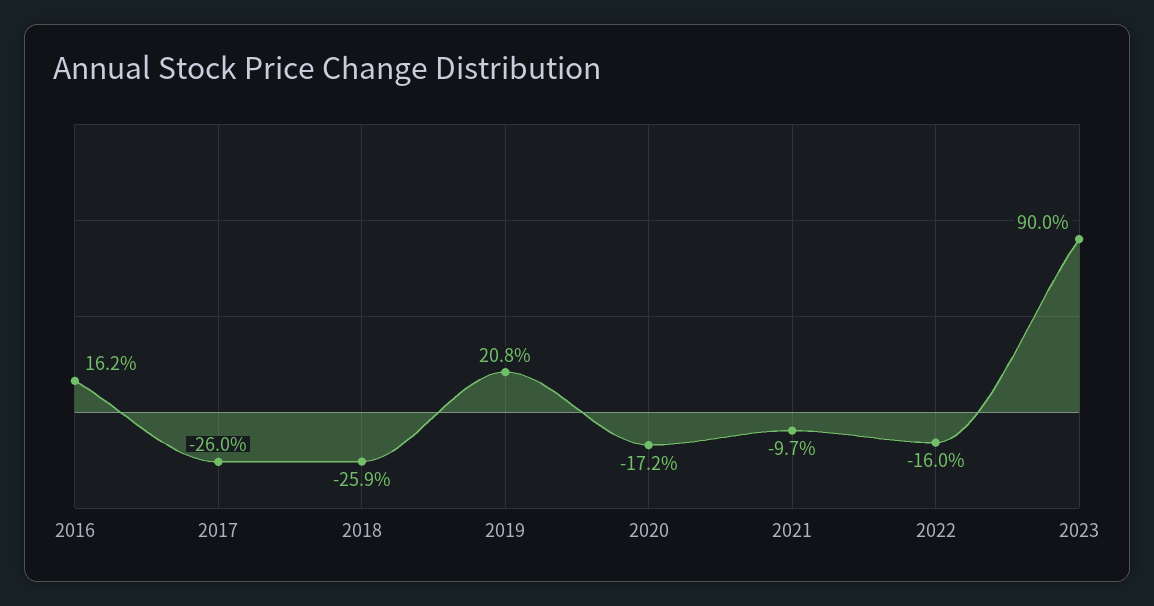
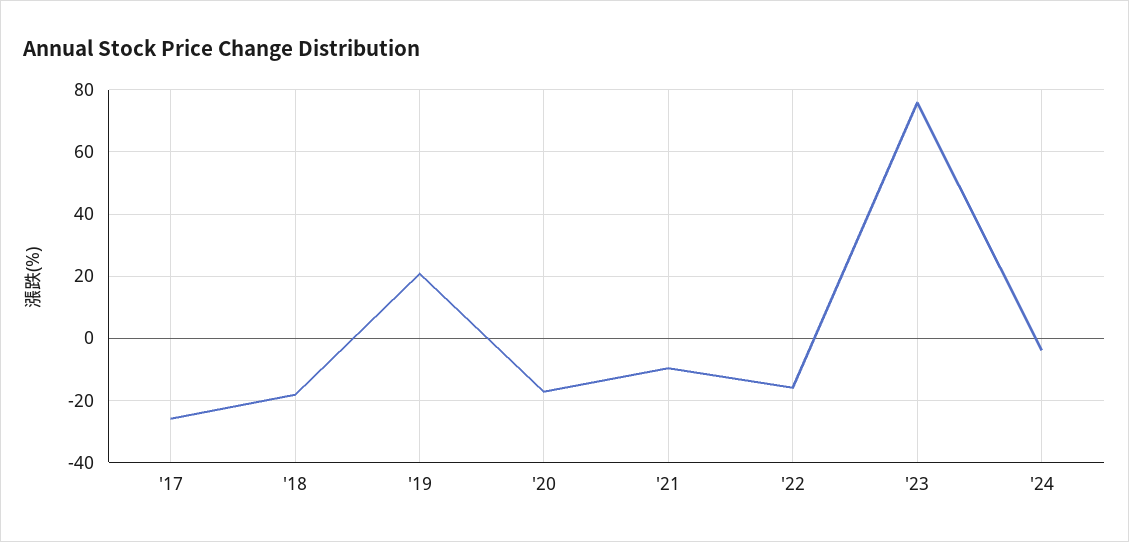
2016: 16.2 -> none
2018: -25.9 -> -18
2023: 90 -> 76
'24: none -> -4

